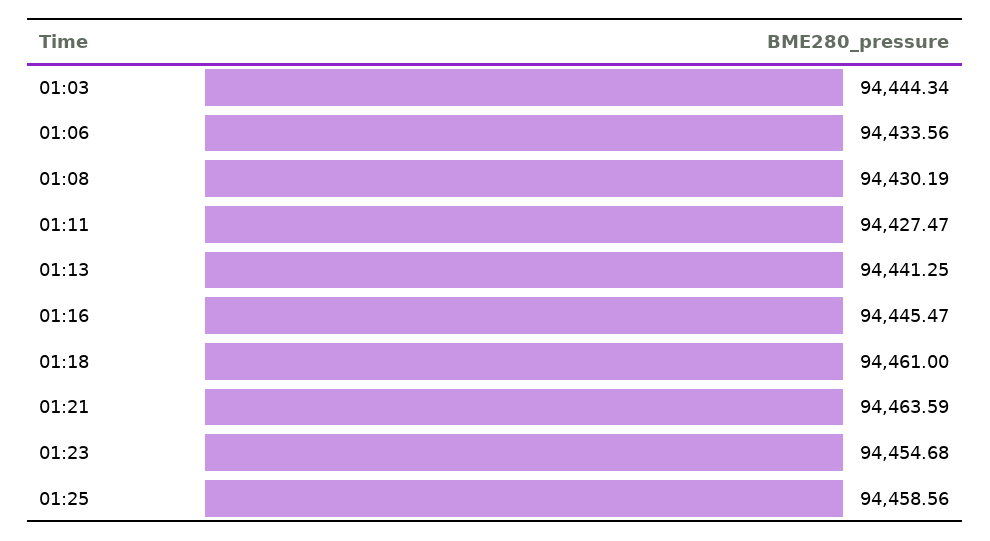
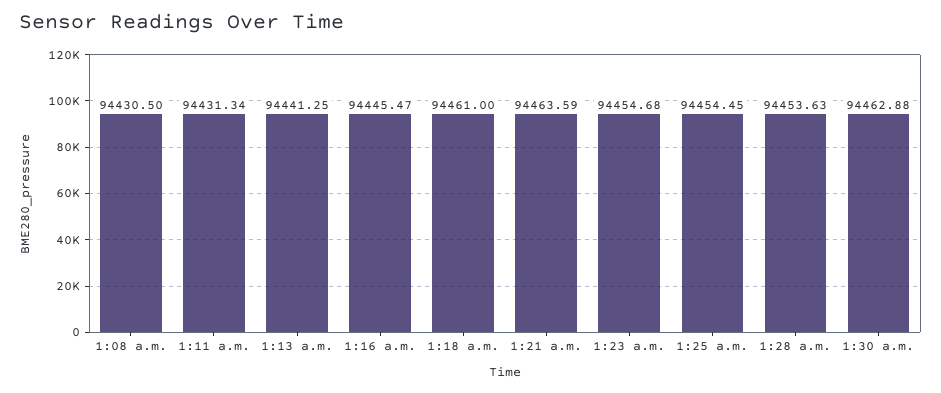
01:03: 94444.34 -> none
01:06: 94433.56 -> none
01:08: 94430.19 -> 94430.5
01:11: 94427.47 -> 94431.34
01:25: 94458.56 -> 94454.45
1:28 a.m.: none -> 94453.63
1:30 a.m.: none -> 94462.88

